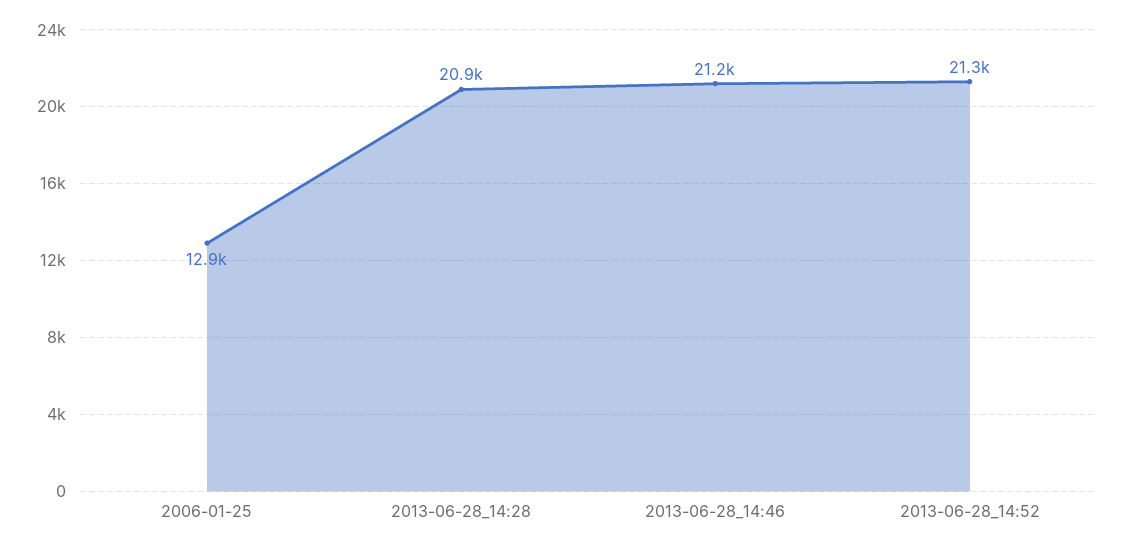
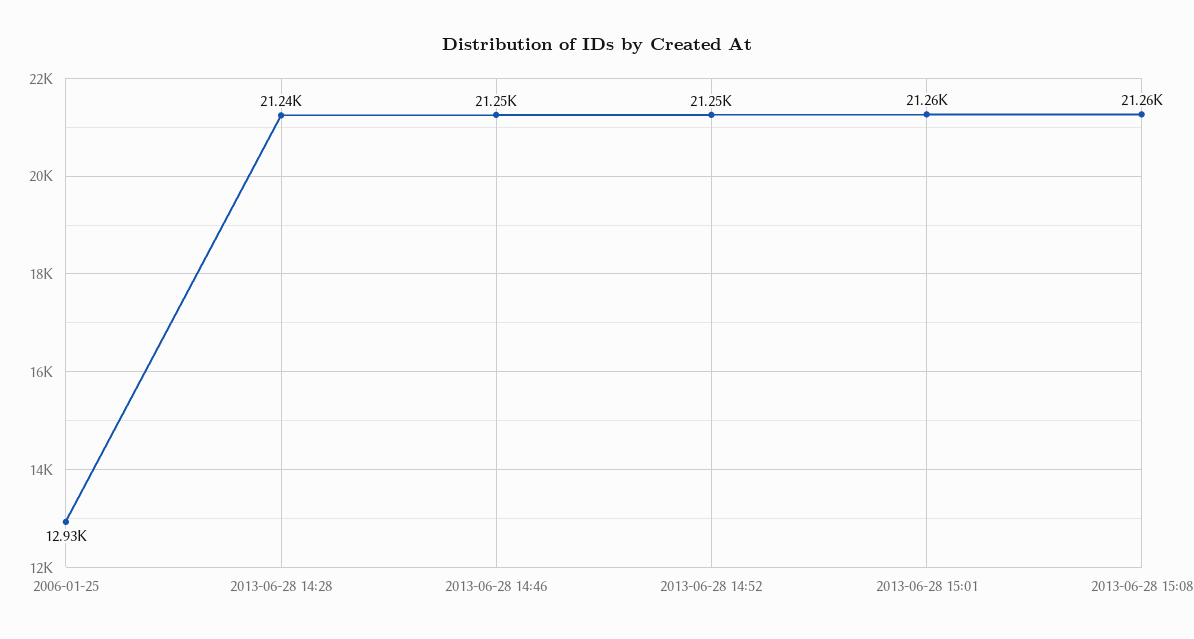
2013-06-28_14:28: 20900 -> 21240
2013-06-28 15:01: none -> 21260
2013-06-28 15:08: none -> 21260

